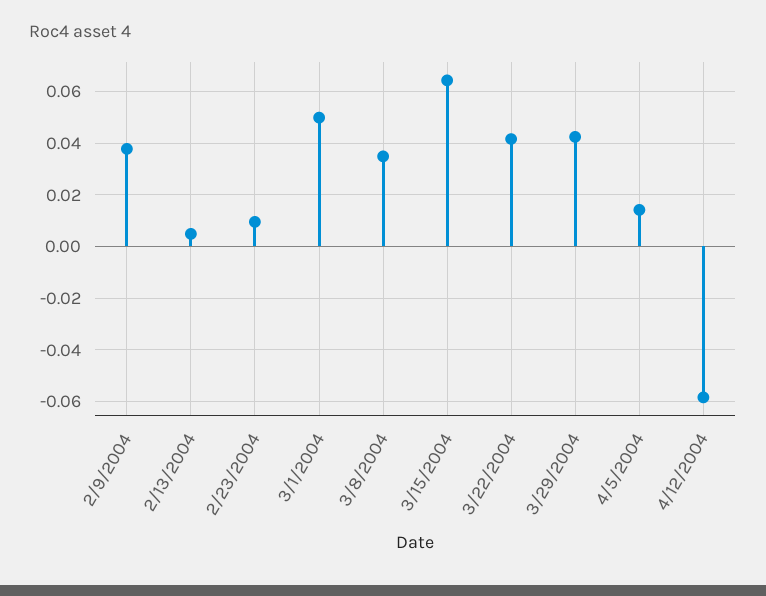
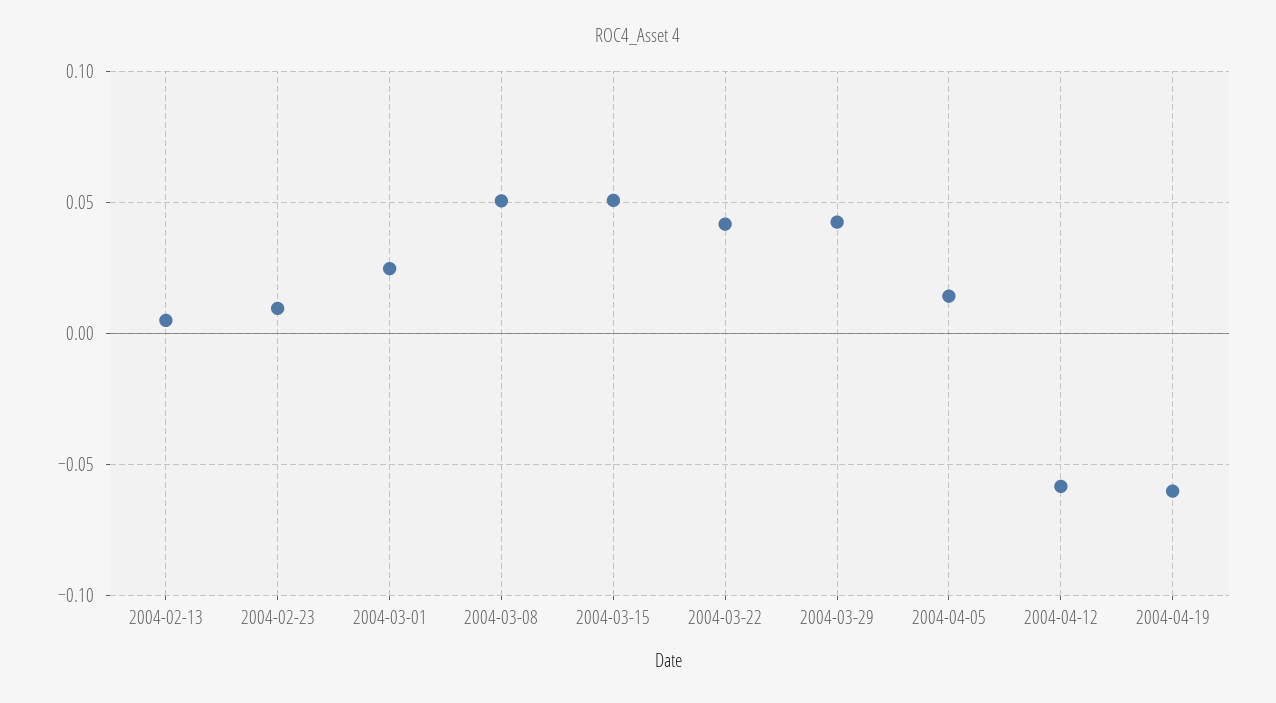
2/9/2004: 0.0375 -> none
3/1/2004: 0.05 -> 0.025
3/8/2004: 0.035 -> 0.05
3/15/2004: 0.065 -> 0.05
2004-04-19: none -> -0.06

